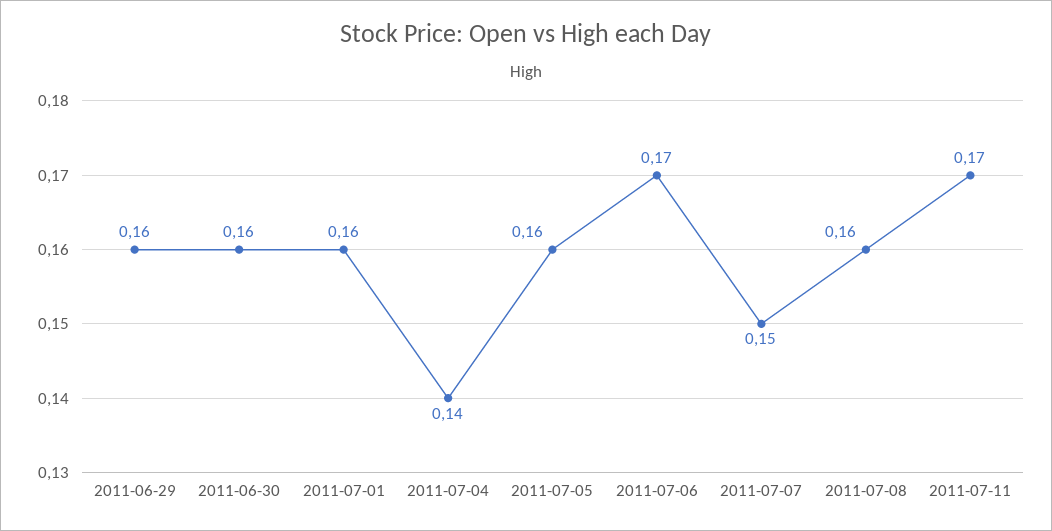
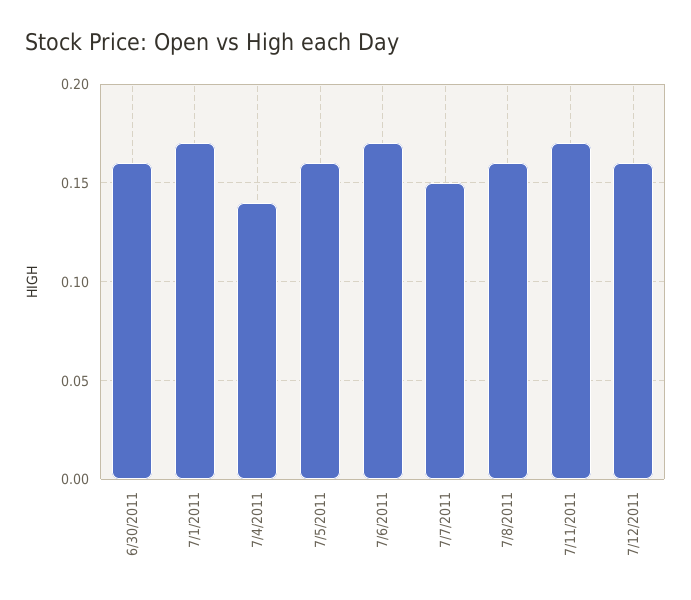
2011-06-29: 0.16 -> none
2011-07-01: 0.16 -> 0.17
7/12/2011: none -> 0.16

